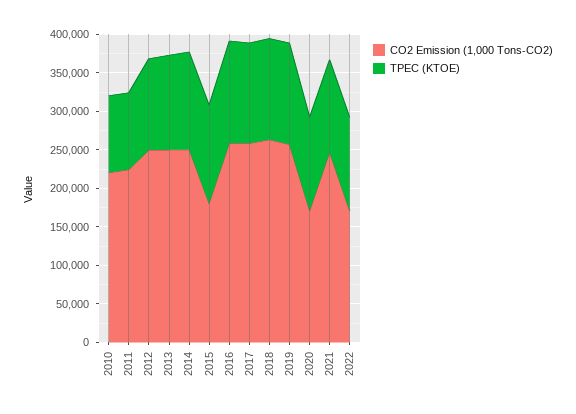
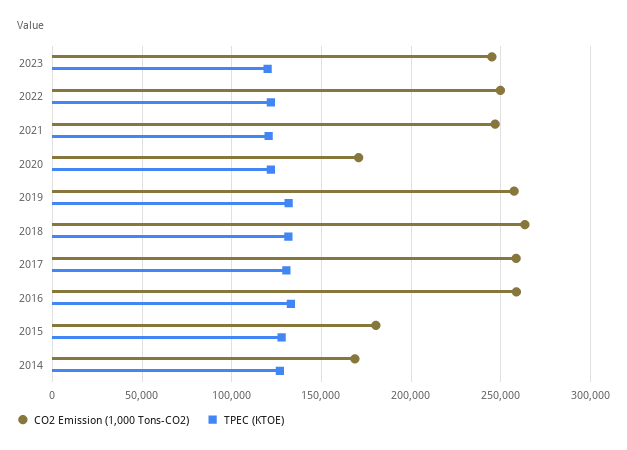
CO2 Emission (1,000 Tons-CO2), 2010: 225000 -> none
TPEC (KTOE), 2010: 100000 -> none
CO2 Emission (1,000 Tons-CO2), 2011: 225000 -> none
TPEC (KTOE), 2011: 100000 -> none
CO2 Emission (1,000 Tons-CO2), 2012: 250000 -> none
TPEC (KTOE), 2012: 125000 -> none
CO2 Emission (1,000 Tons-CO2), 2013: 250000 -> none
TPEC (KTOE), 2013: 125000 -> none
CO2 Emission (1,000 Tons-CO2), 2014: 250000 -> 170000
CO2 Emission (1,000 Tons-CO2), 2022: 175000 -> 250000
CO2 Emission (1,000 Tons-CO2), 2023: none -> 245000
TPEC (KTOE), 2023: none -> 120000

